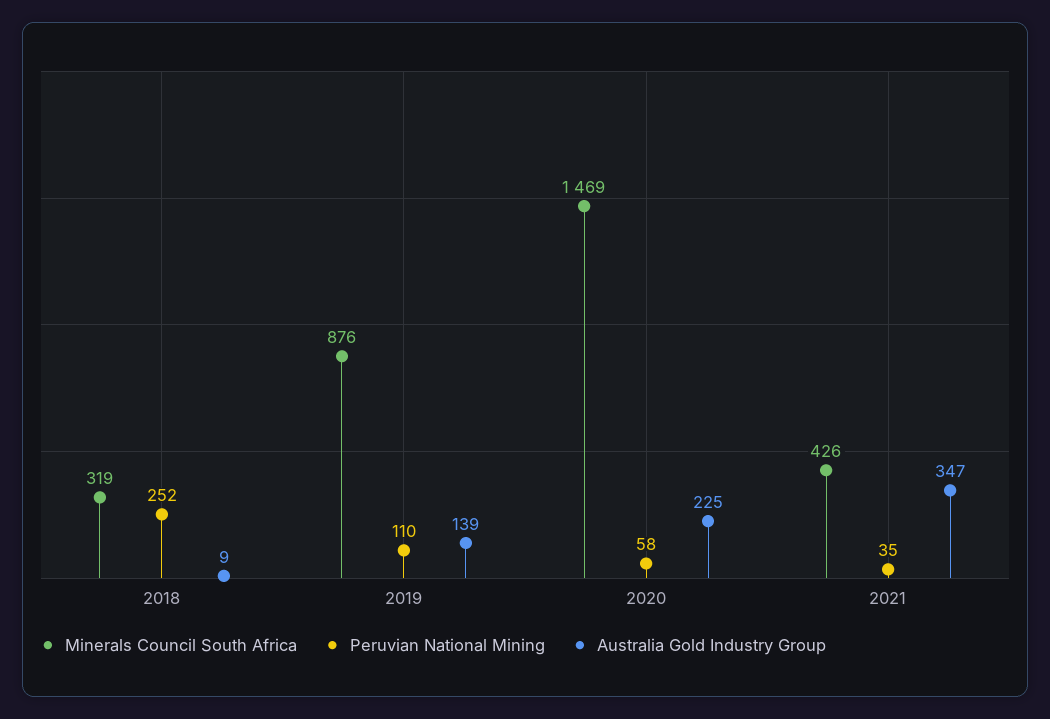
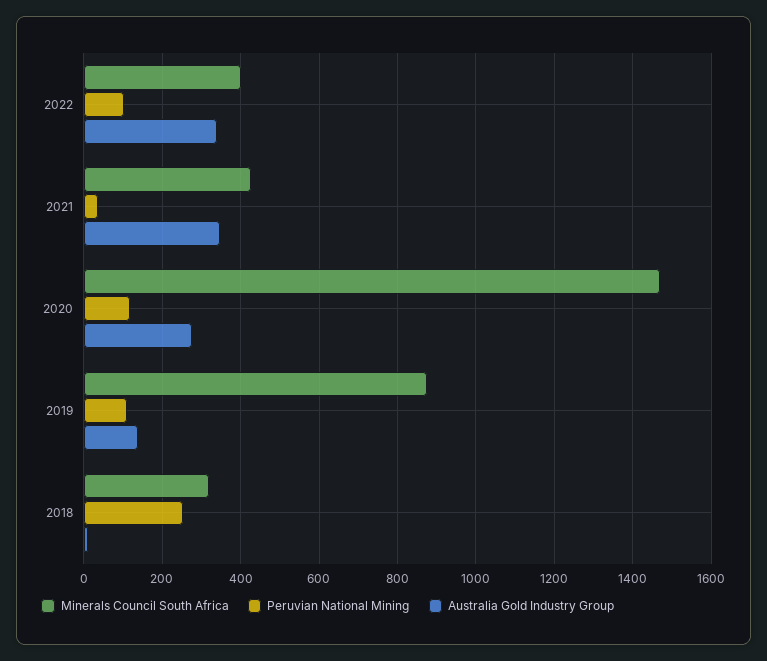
Peruvian National Mining, 2020: 58 -> 120
Australia Gold Industry Group, 2020: 225 -> 280
Minerals Council South Africa, 2022: none -> 400
Peruvian National Mining, 2022: none -> 100
Australia Gold Industry Group, 2022: none -> 340

